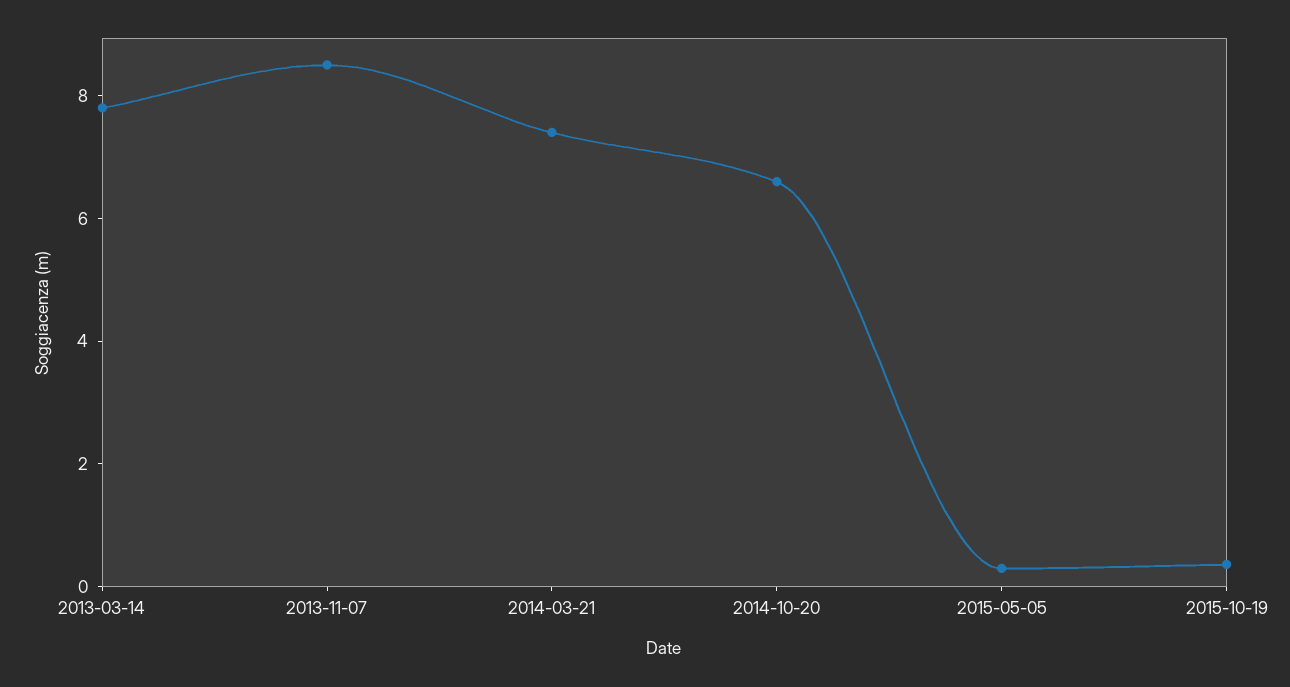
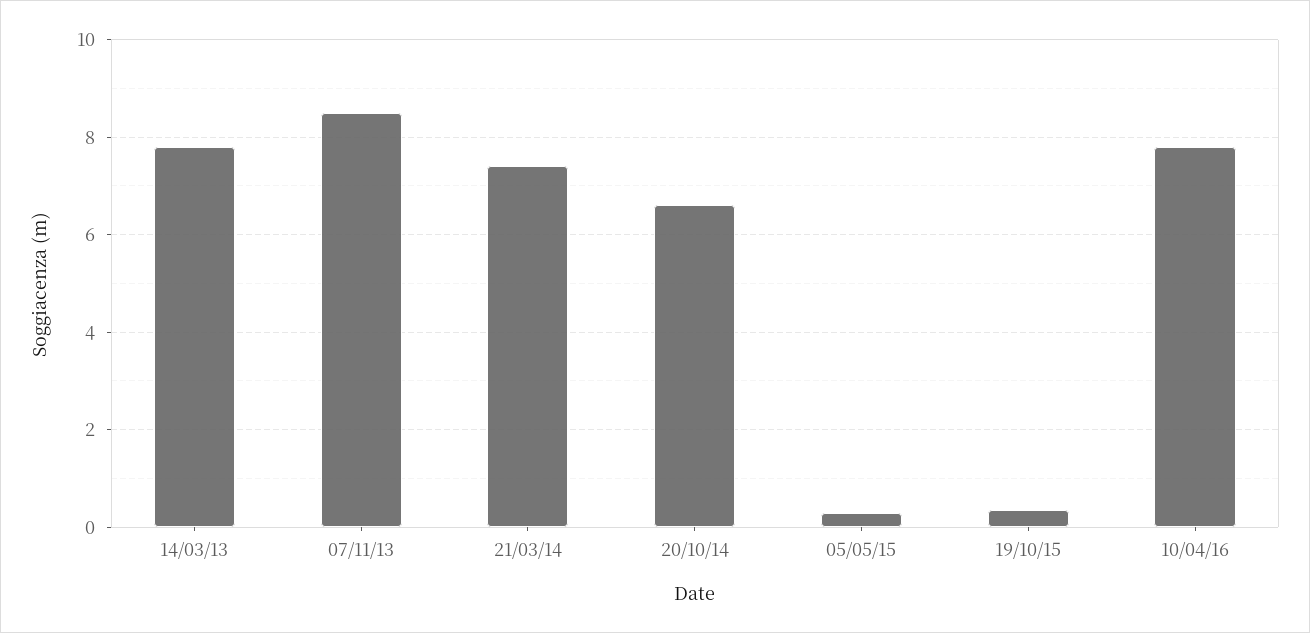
10/04/16: none -> 7.8

